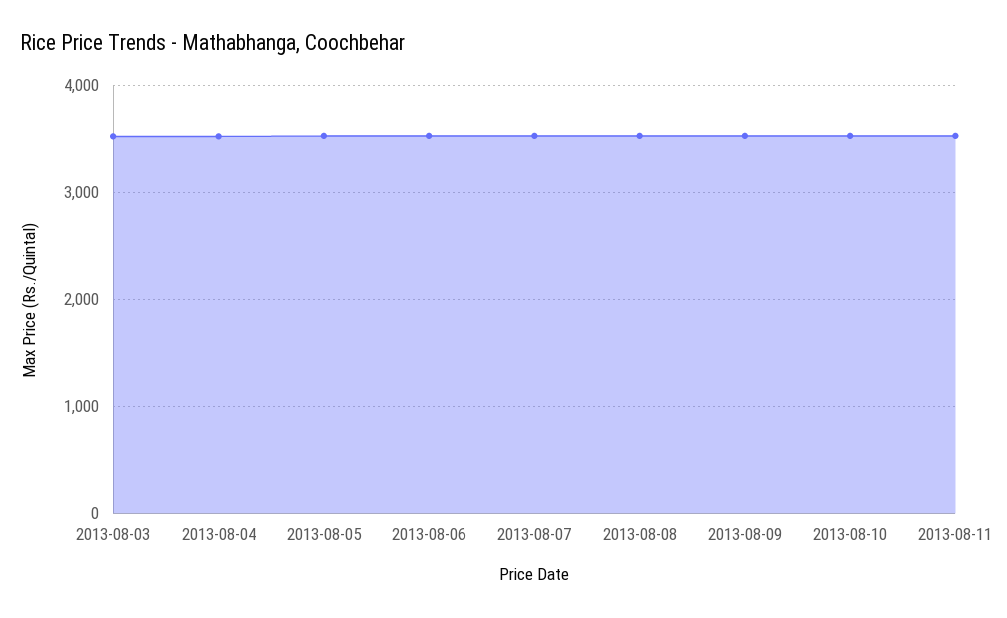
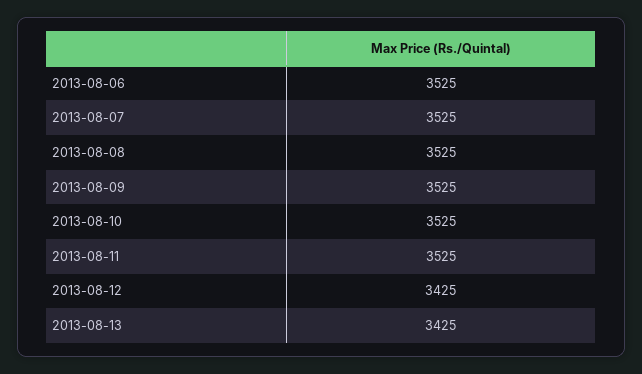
2013-08-03: 3500 -> none
2013-08-04: 3500 -> none
2013-08-05: 3500 -> none
2013-08-12: none -> 3425
2013-08-13: none -> 3425

